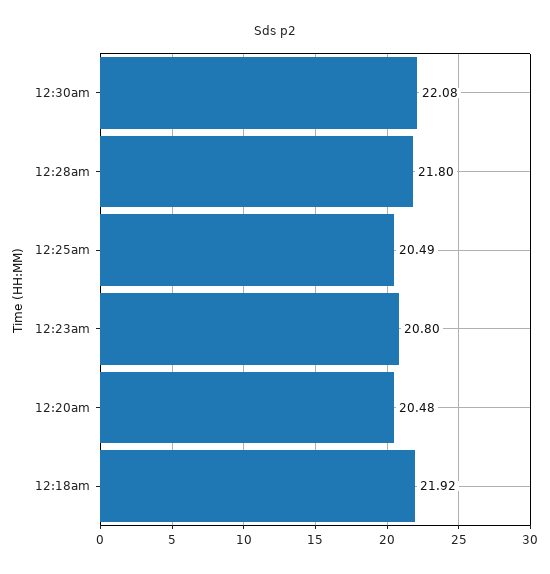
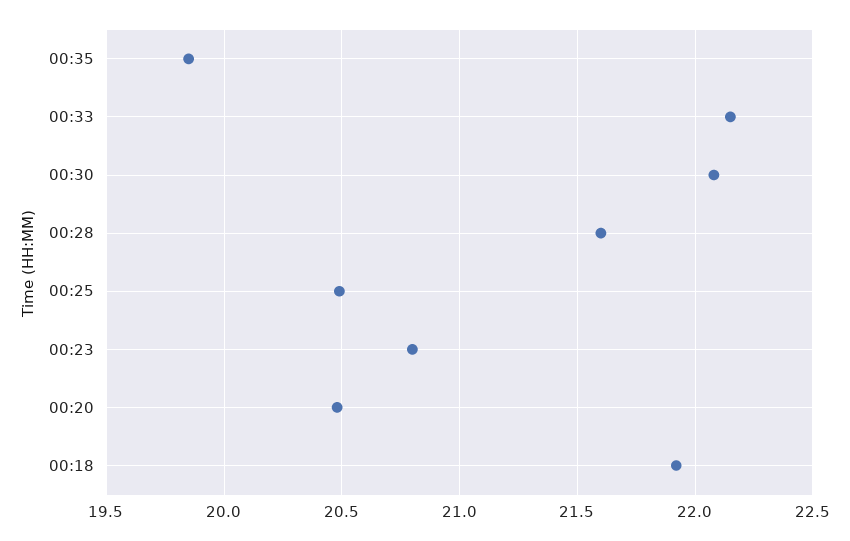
12:28am: 21.8 -> 21.6
00:35: none -> 19.85
00:33: none -> 22.15

